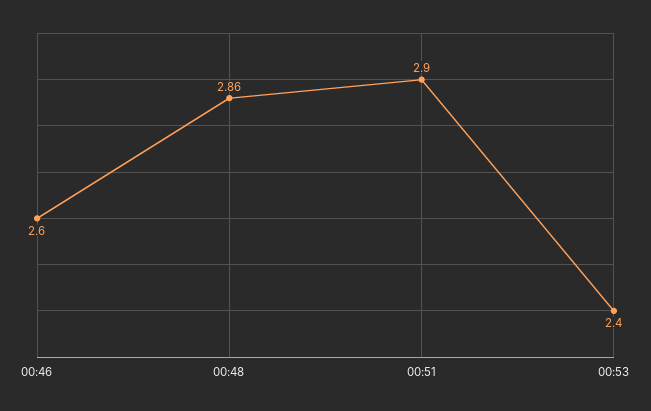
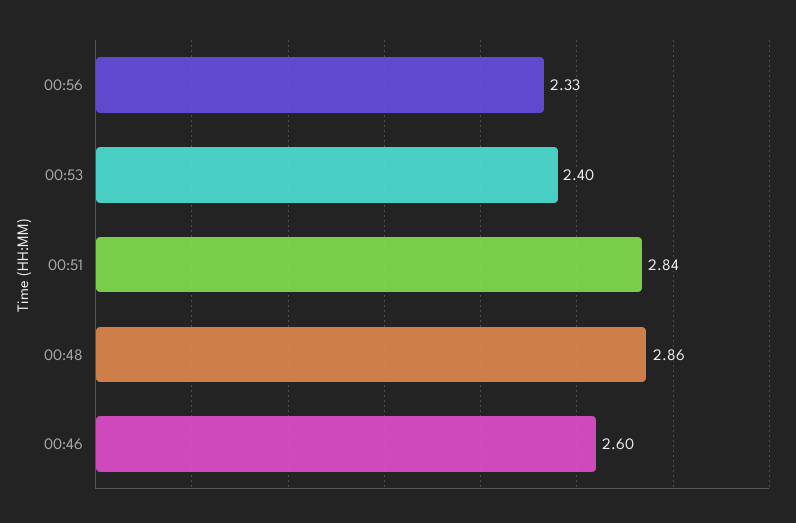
00:51: 2.9 -> 2.84
00:56: none -> 2.33

